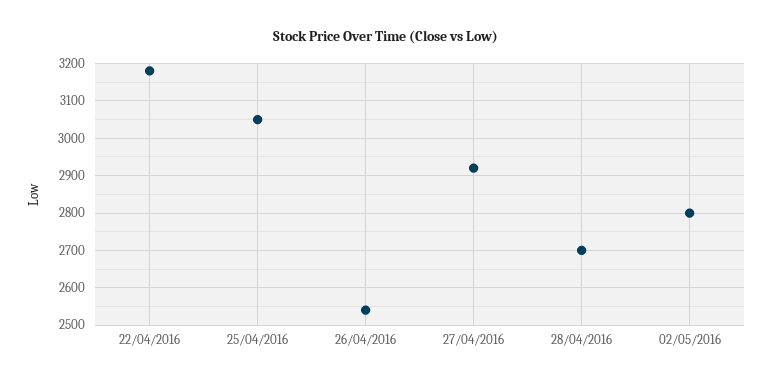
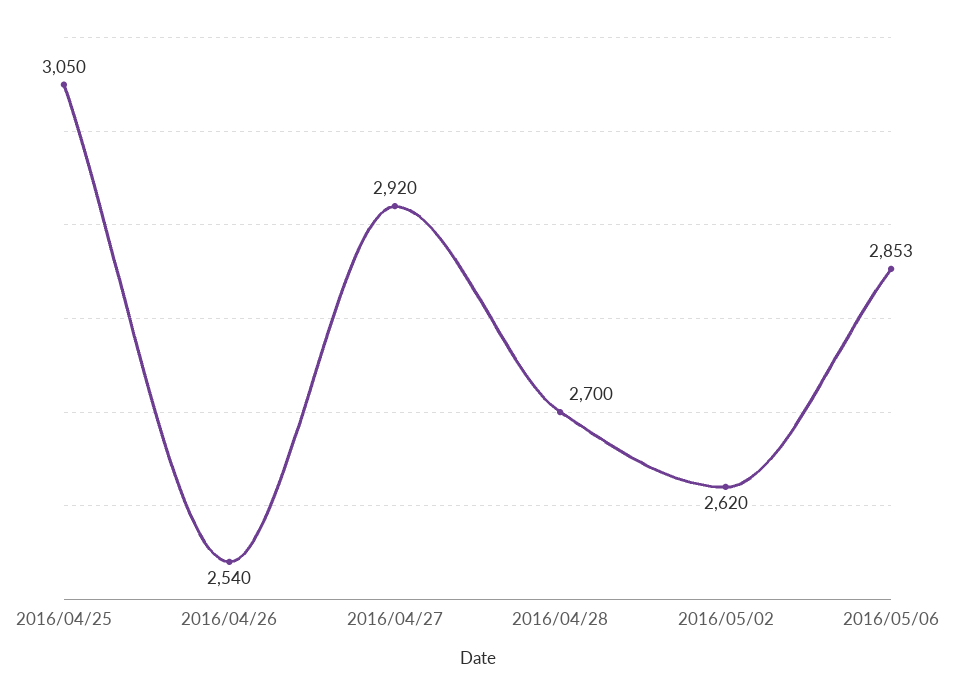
22/04/2016: 3180 -> none
02/05/2016: 2800 -> 2620
2016/05/06: none -> 2853

